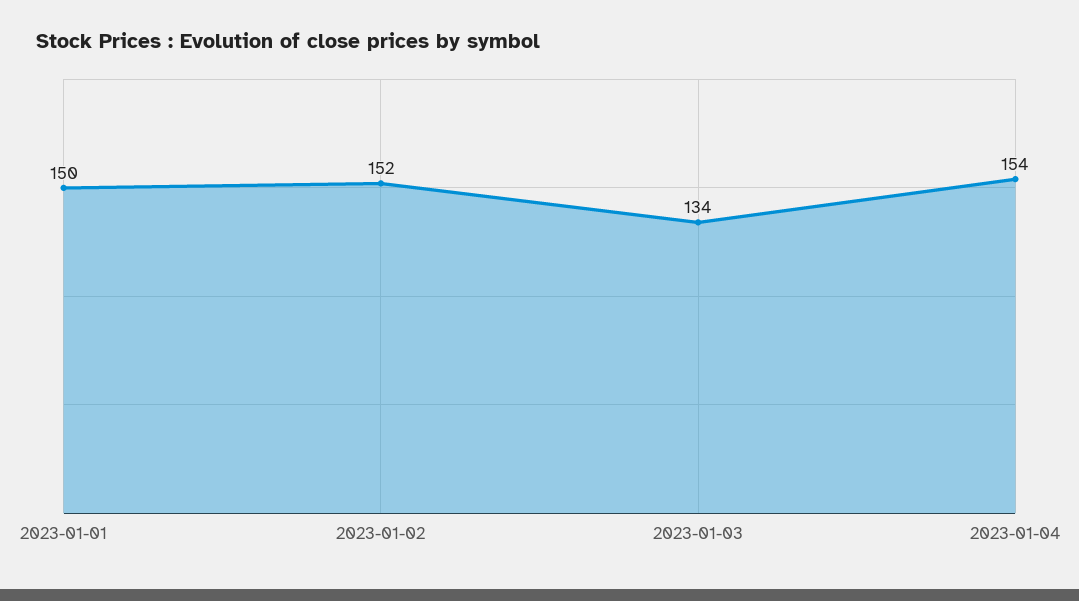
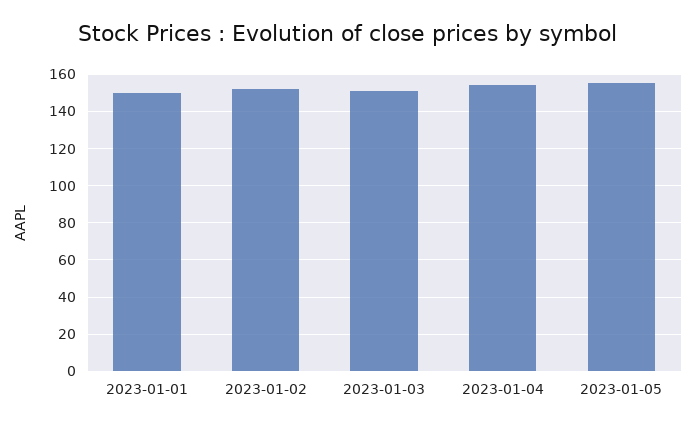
2023-01-03: 134 -> 150
2023-01-05: none -> 155

